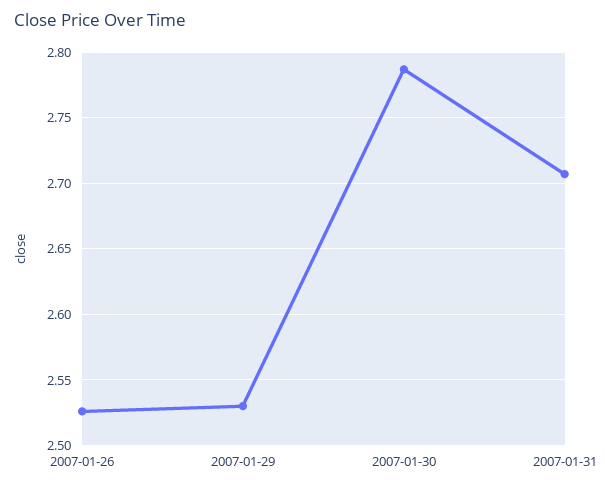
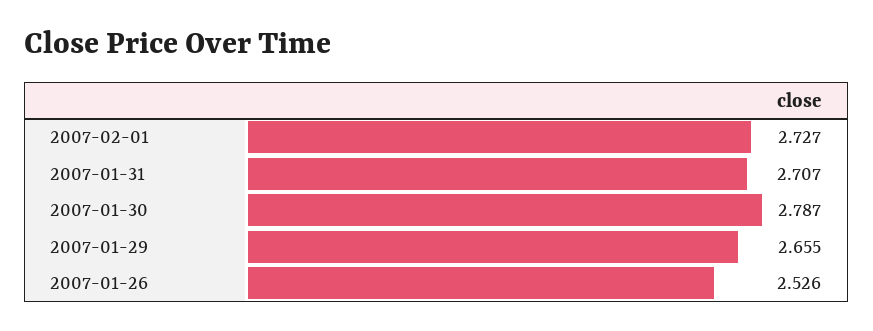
2007-01-29: 2.53 -> 2.655
2007-02-01: none -> 2.727

